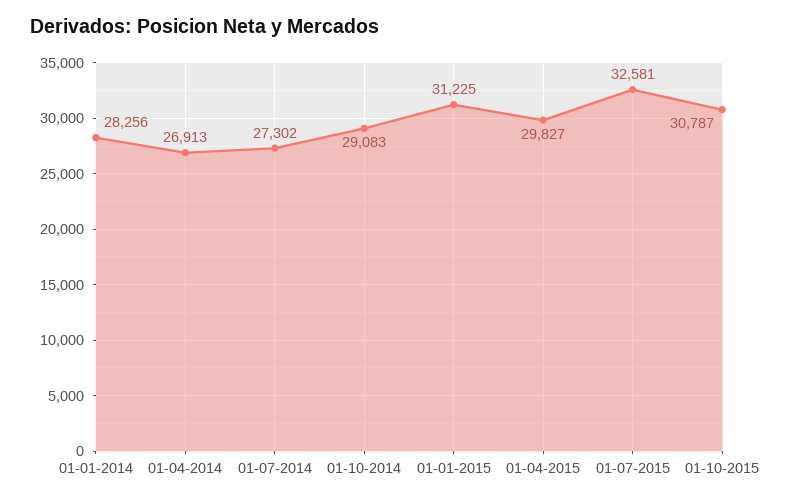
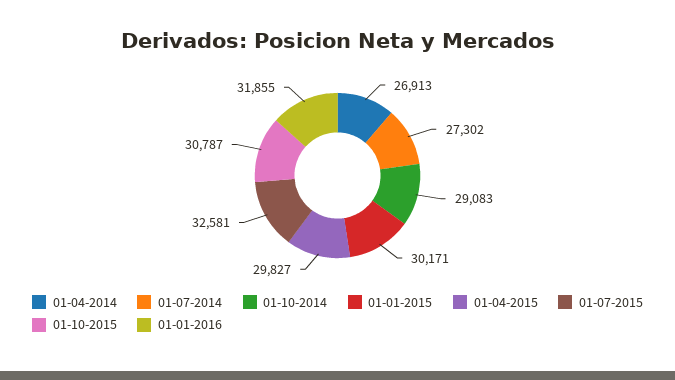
01-01-2014: 28256 -> none
01-01-2015: 31225 -> 30171
01-01-2016: none -> 31855

